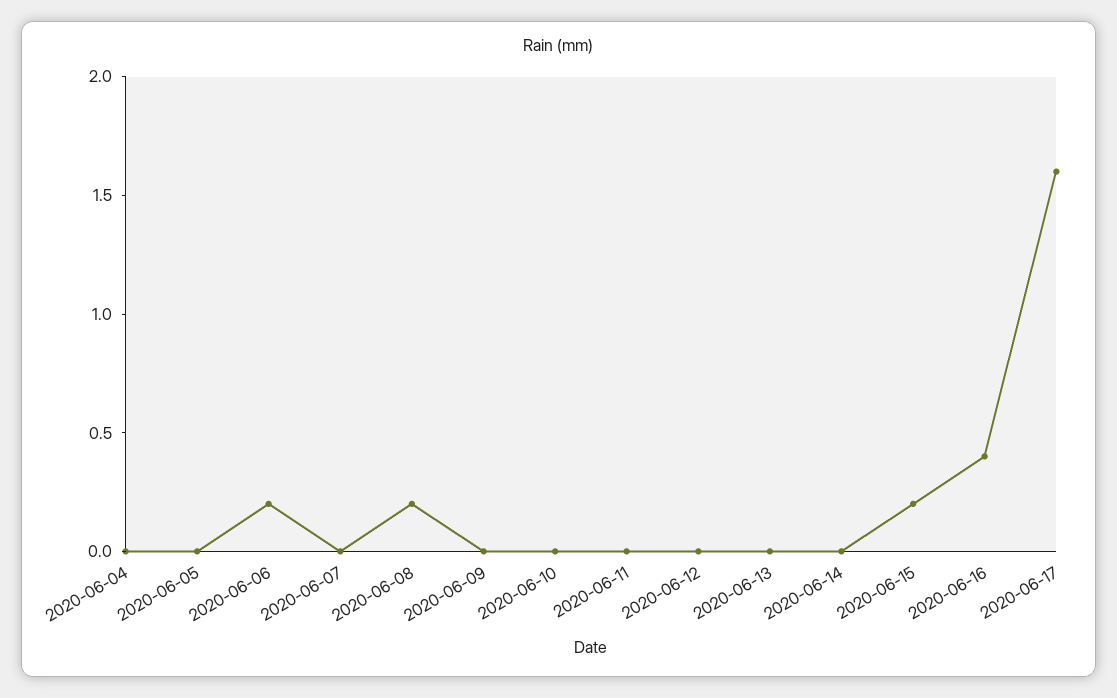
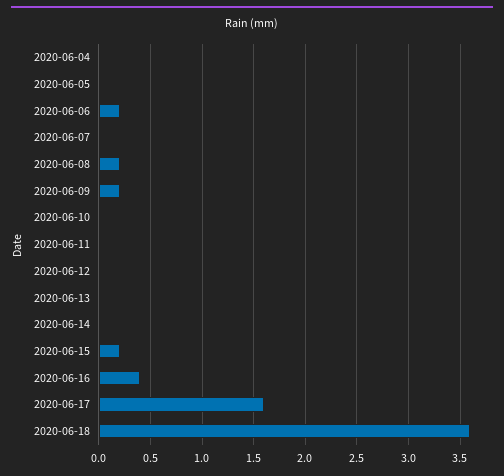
2020-06-09: 0 -> 0.2
2020-06-18: none -> 3.6

